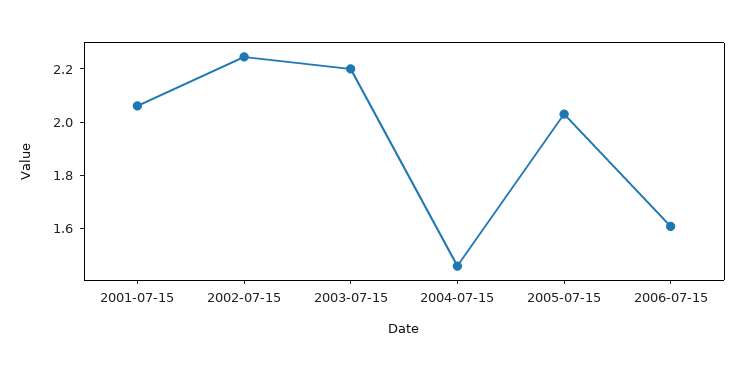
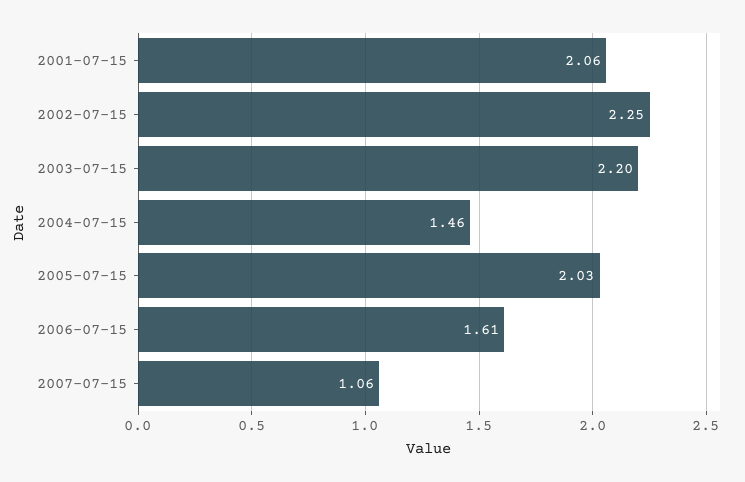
2007-07-15: none -> 1.06

